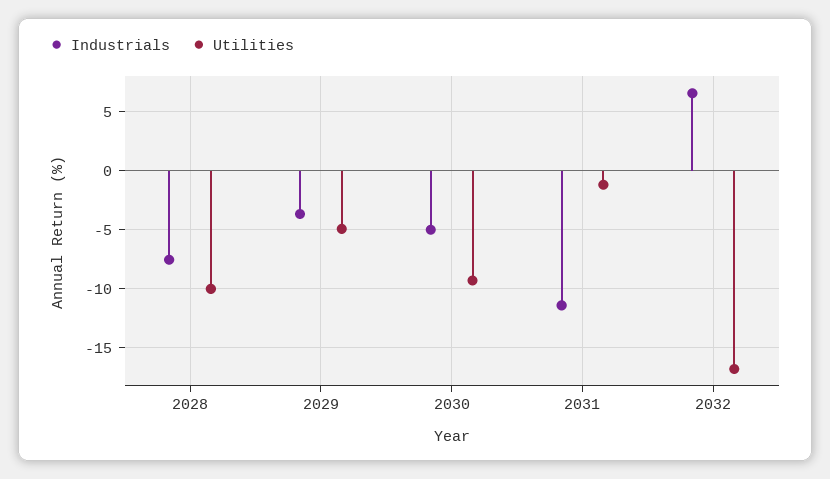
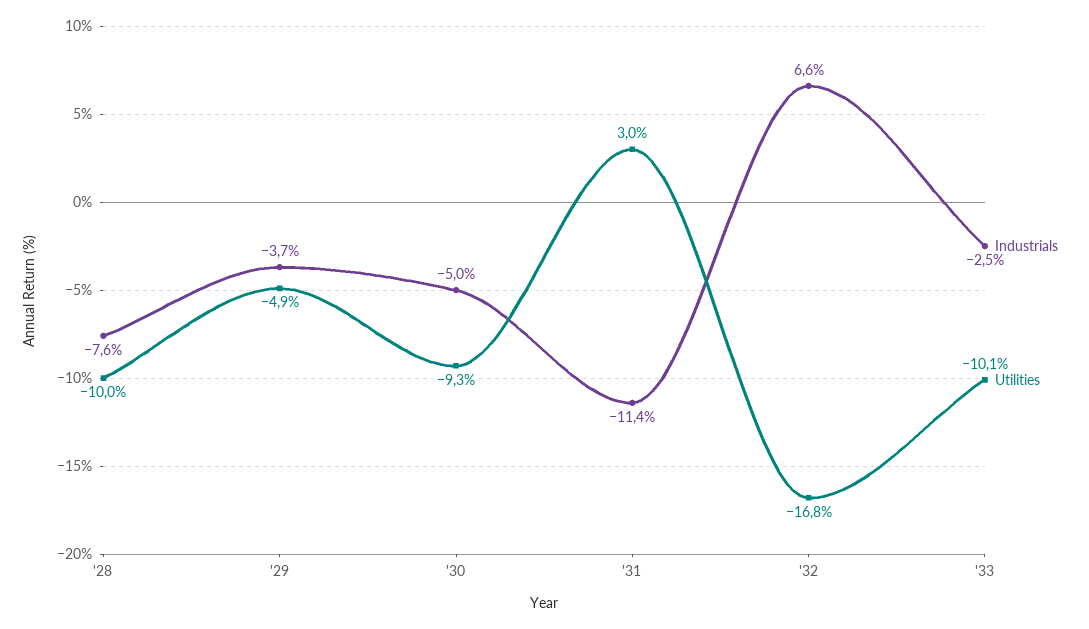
Utilities, 2031: -1 -> 3
Industrials, '33: none -> -2.5
Utilities, '33: none -> -10.1

